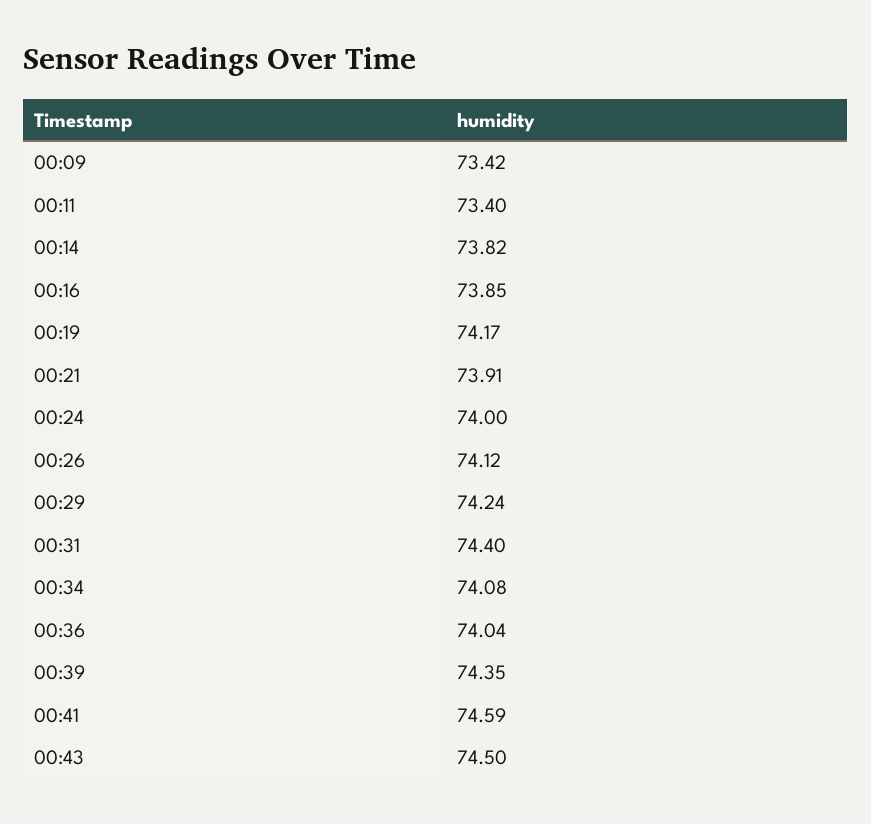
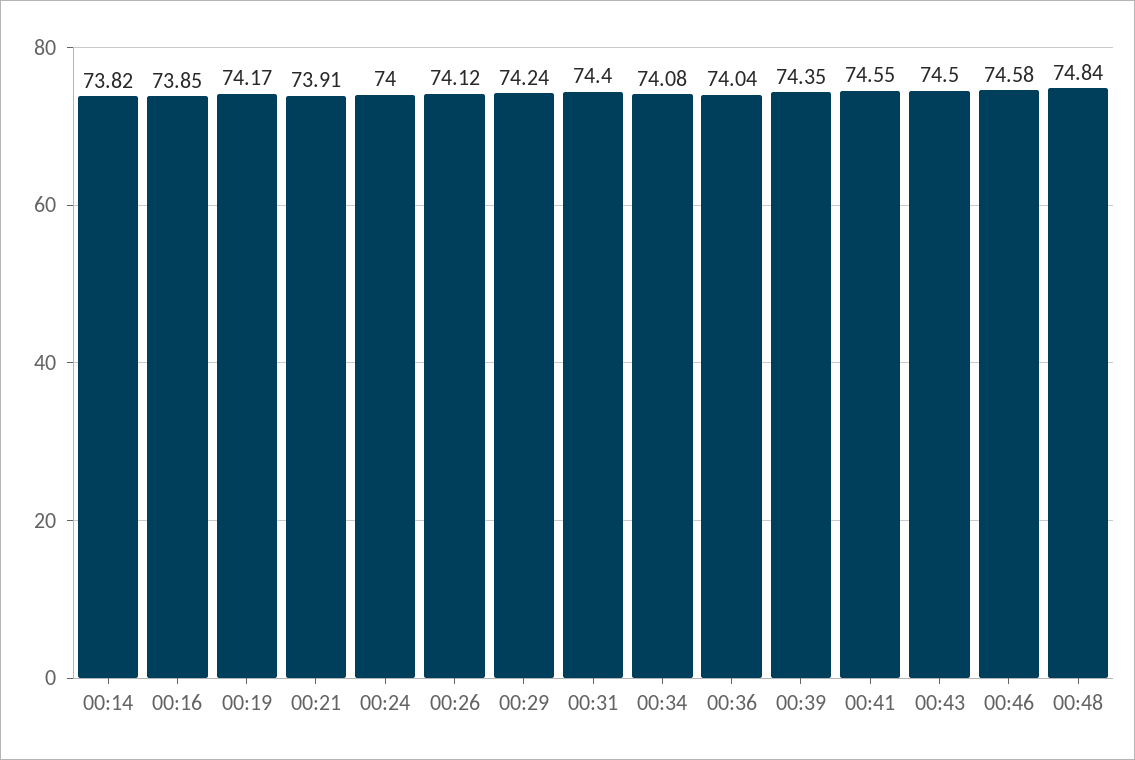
00:09: 73.42 -> none
00:11: 73.4 -> none
00:41: 74.59 -> 74.55
00:46: none -> 74.58
00:48: none -> 74.84

